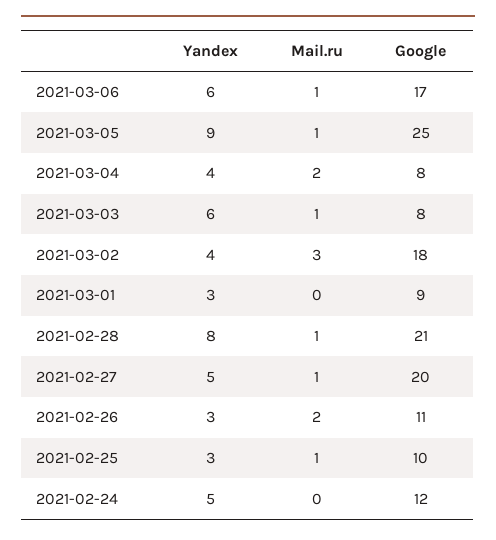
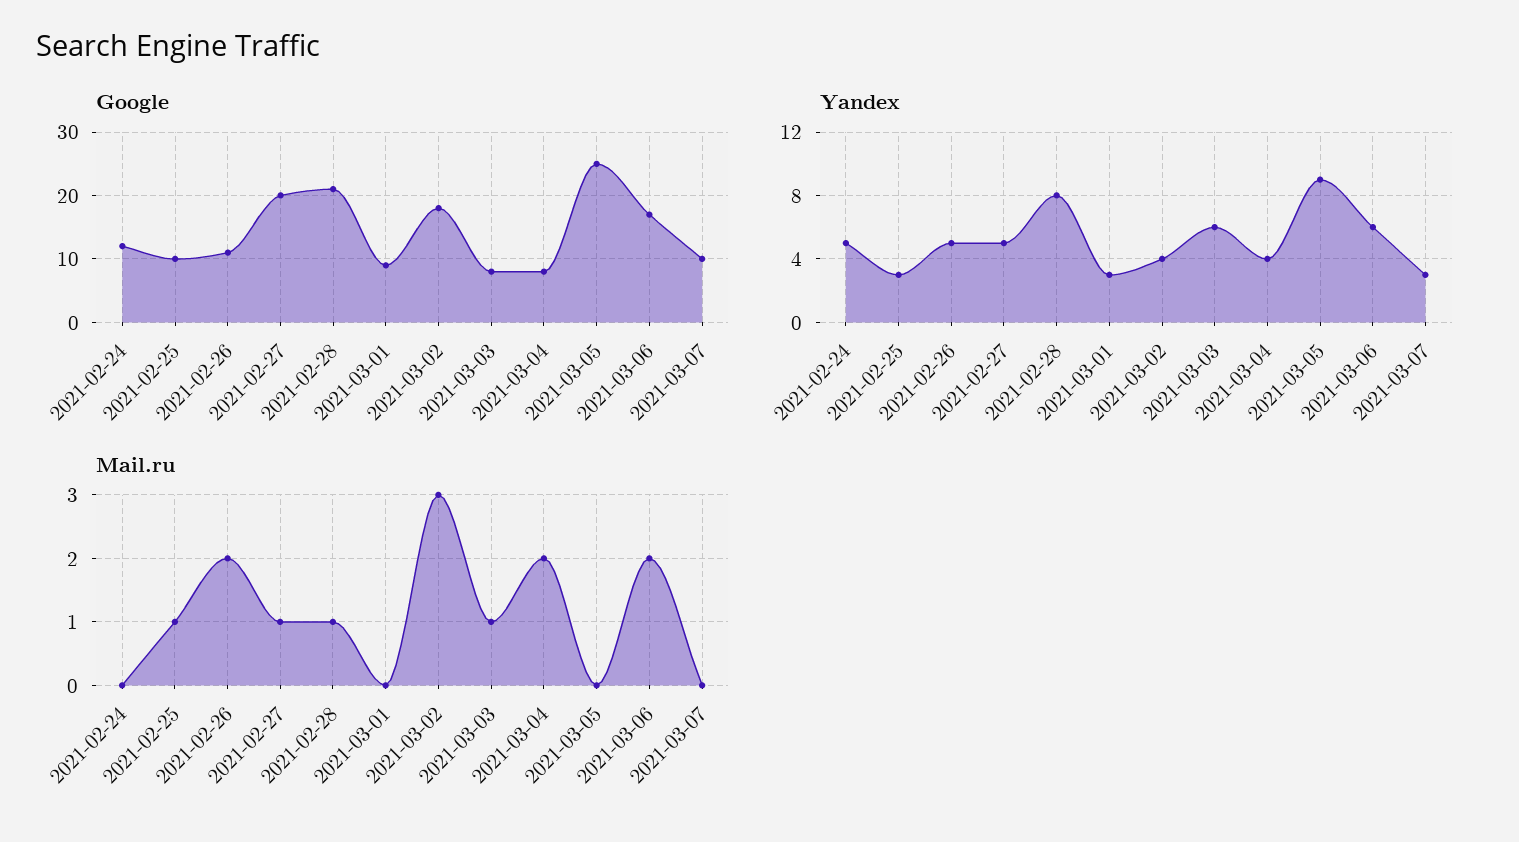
Mail.ru, 2021-03-06: 1 -> 2
Mail.ru, 2021-03-05: 1 -> 0
Yandex, 2021-02-26: 3 -> 5
Google, 2021-03-07: none -> 10
Yandex, 2021-03-07: none -> 3
Mail.ru, 2021-03-07: none -> 0

